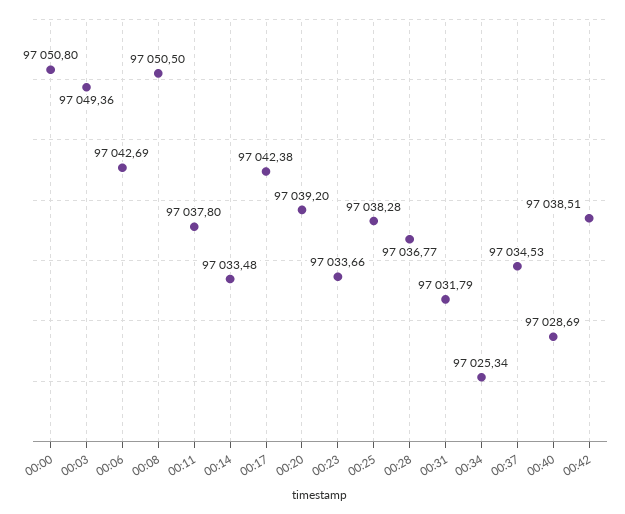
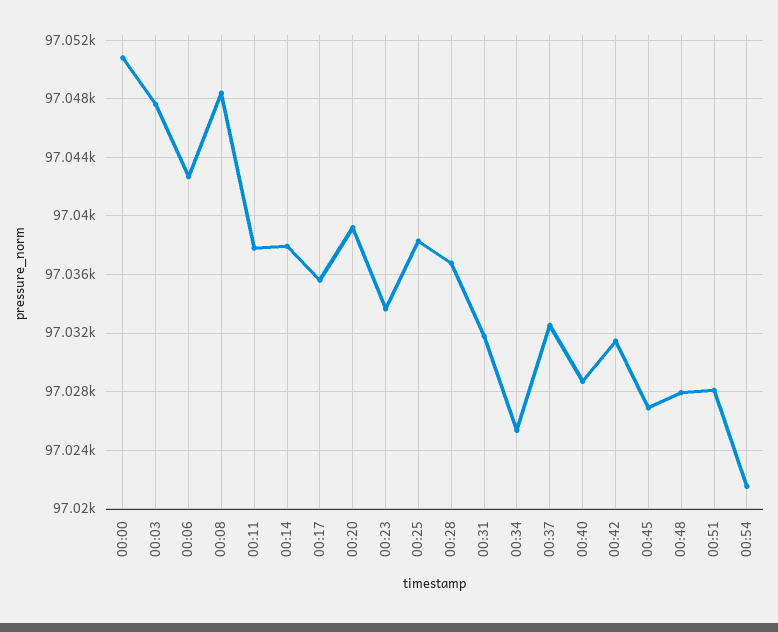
00:03: 97049.36 -> 97047.5
00:08: 97050.5 -> 97048.5
00:14: 97033.48 -> 97038
00:17: 97042.38 -> 97035.5
00:37: 97034.53 -> 97032.5
00:42: 97038.51 -> 97031.5
00:45: none -> 97027
00:48: none -> 97028
00:51: none -> 97028
00:54: none -> 97021.5

